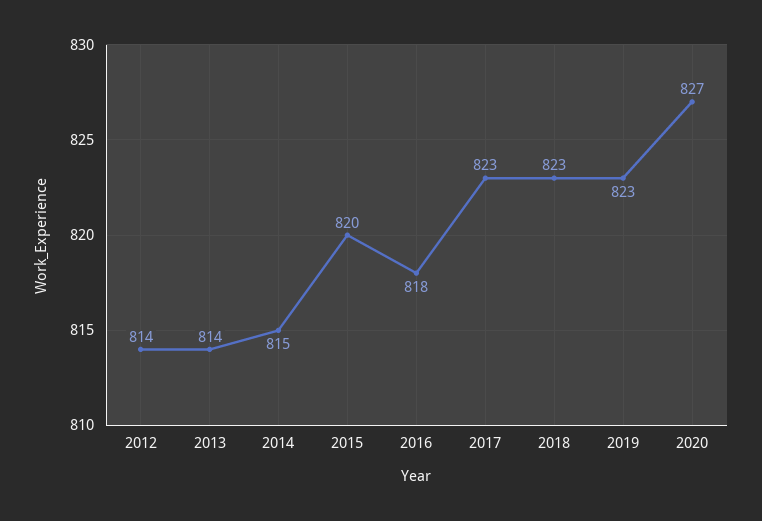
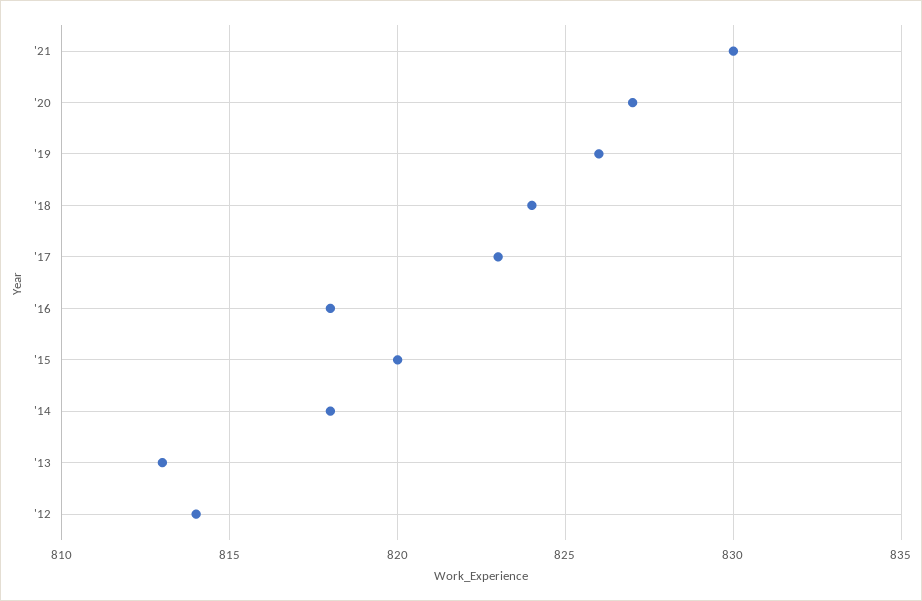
2013: 814 -> 813
2014: 815 -> 818
2018: 823 -> 824
2019: 823 -> 826
'21: none -> 830

